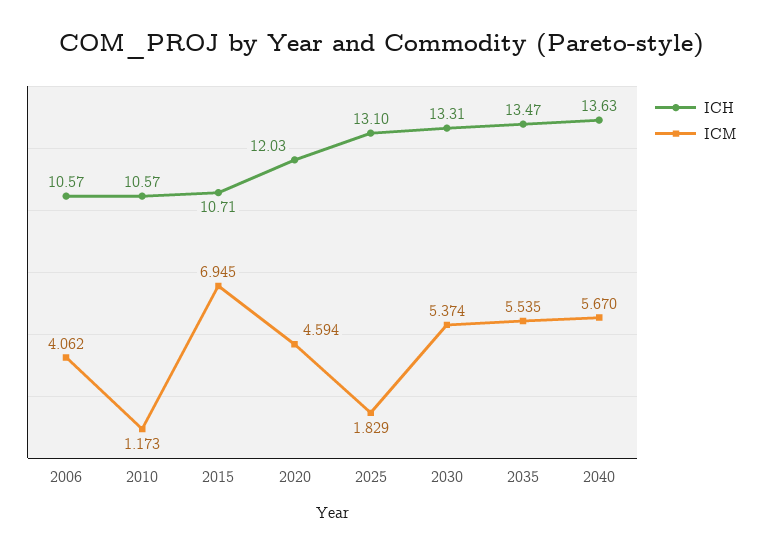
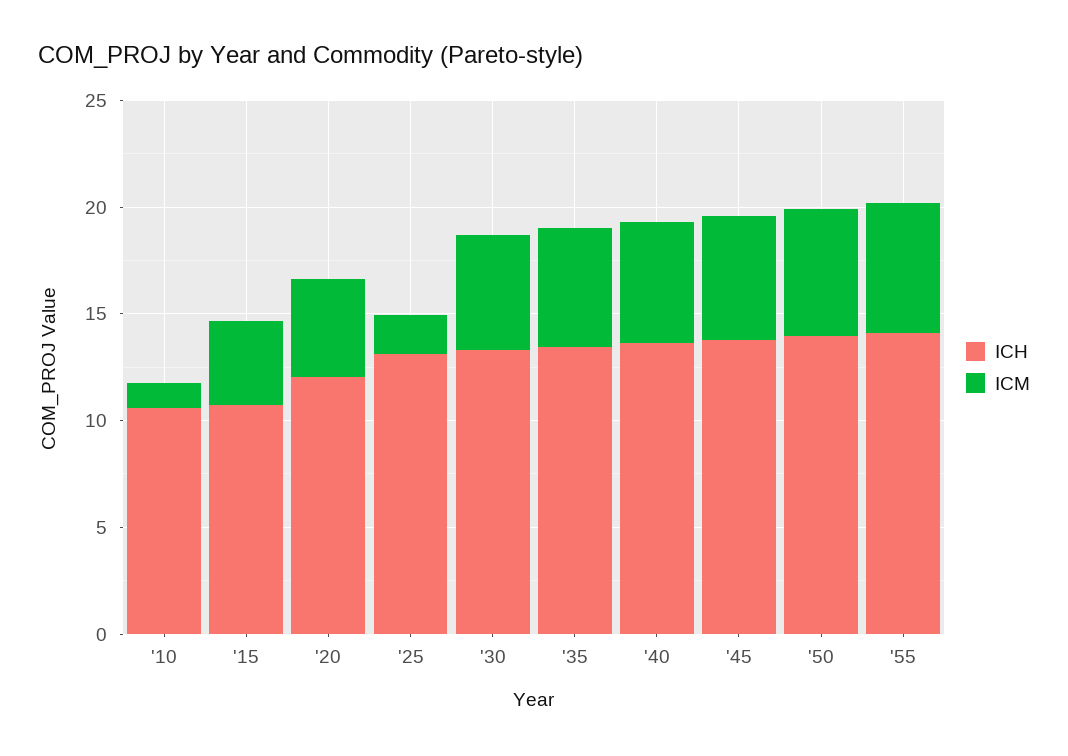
ICH, 2006: 10.57 -> none
ICM, 2006: 4.062 -> none
ICM, 2015: 6.945 -> 4
ICH, '45: none -> 14
ICM, '45: none -> 6
ICH, '50: none -> 14
ICM, '50: none -> 6
ICH, '55: none -> 14
ICM, '55: none -> 6

